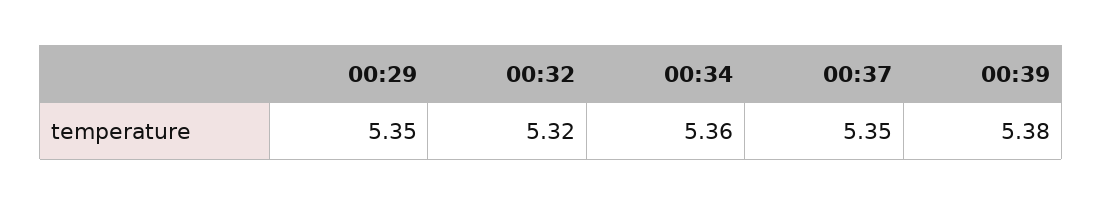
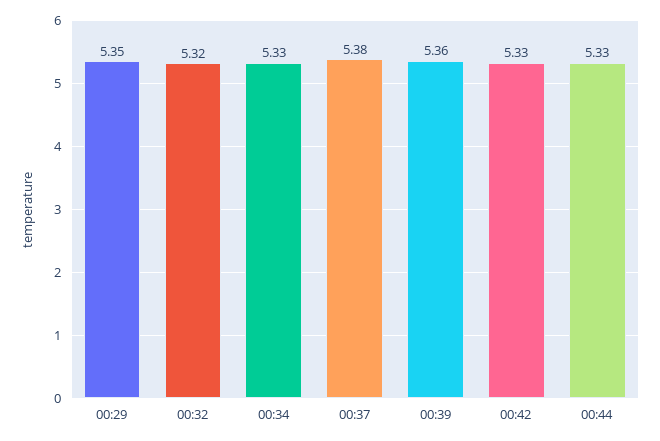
00:34: 5.36 -> 5.33
00:37: 5.35 -> 5.38
00:39: 5.38 -> 5.36
00:42: none -> 5.33
00:44: none -> 5.33

